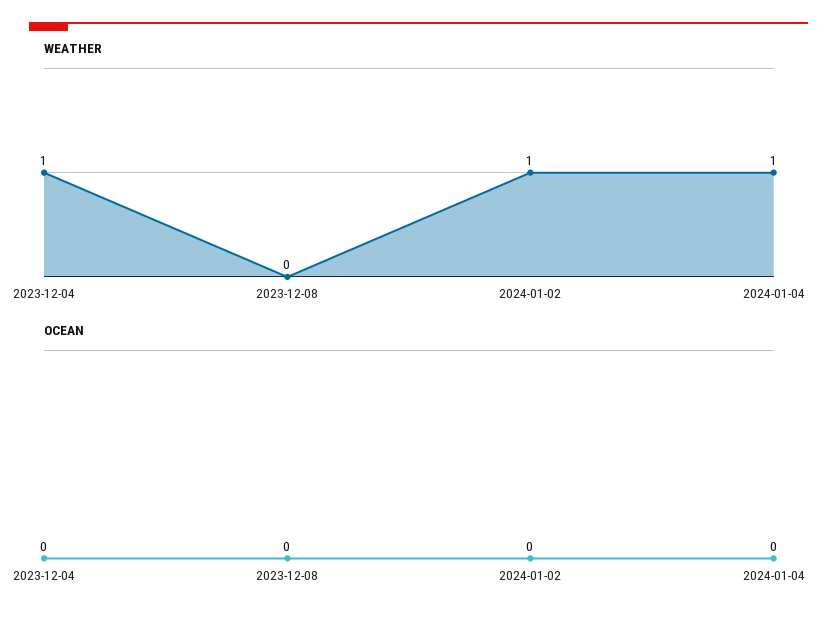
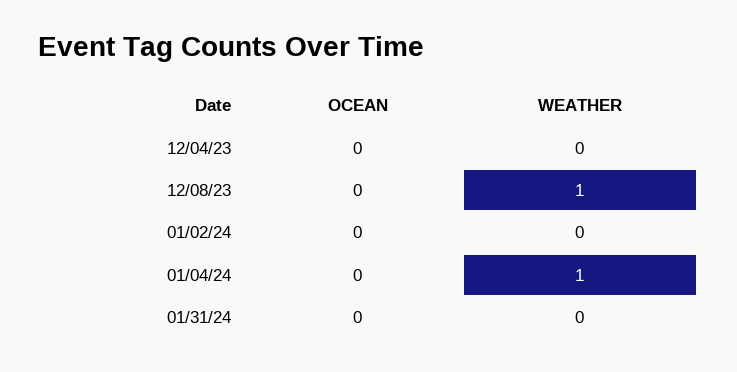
WEATHER, 2023-12-04: 1 -> 0
WEATHER, 2023-12-08: 0 -> 1
WEATHER, 2024-01-02: 1 -> 0
OCEAN, 01/31/24: none -> 0
WEATHER, 01/31/24: none -> 0

